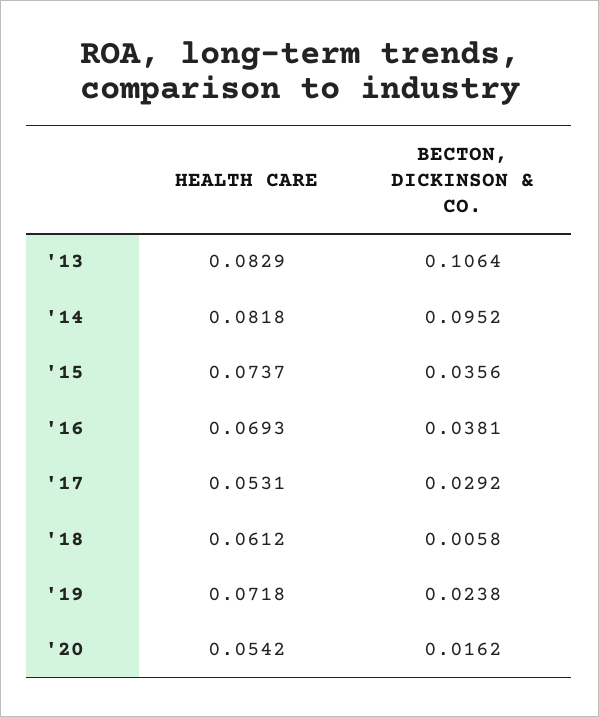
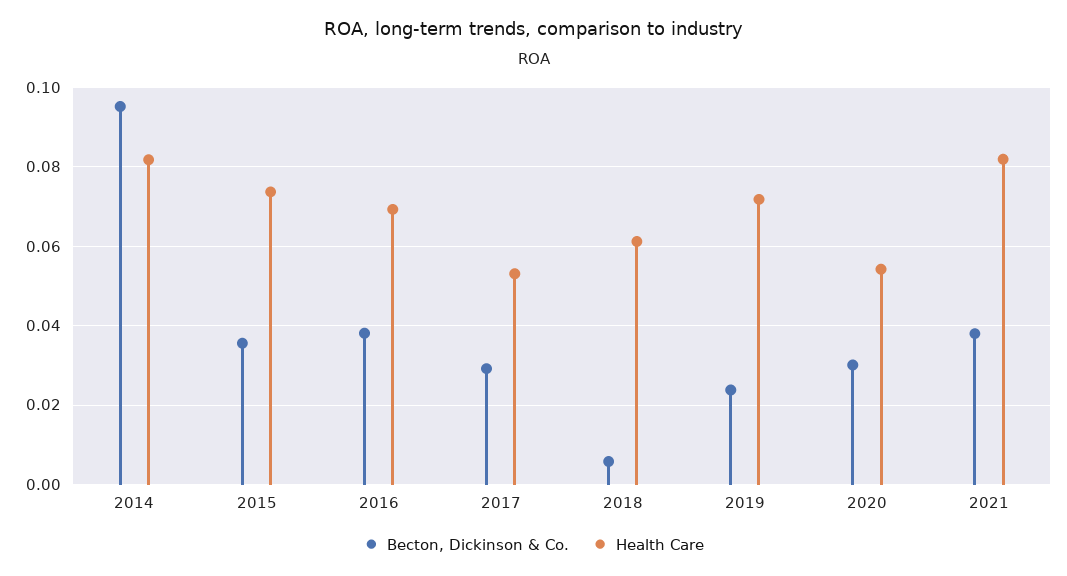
HEALTH CARE, '13: 0.0829 -> none
BECTON, DICKINSON & CO., '13: 0.1064 -> none
BECTON, DICKINSON & CO., '20: 0.0162 -> 0.03
BECTON, DICKINSON & CO., 2021: none -> 0.038
HEALTH CARE, 2021: none -> 0.082

